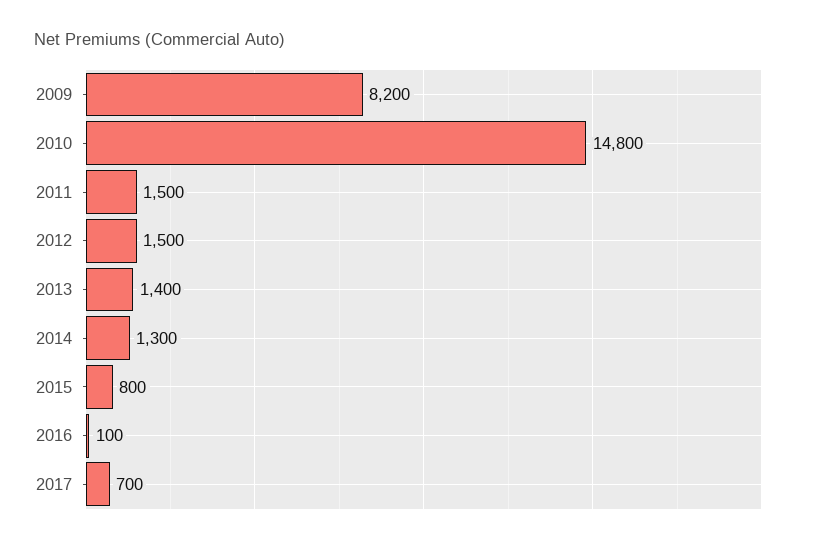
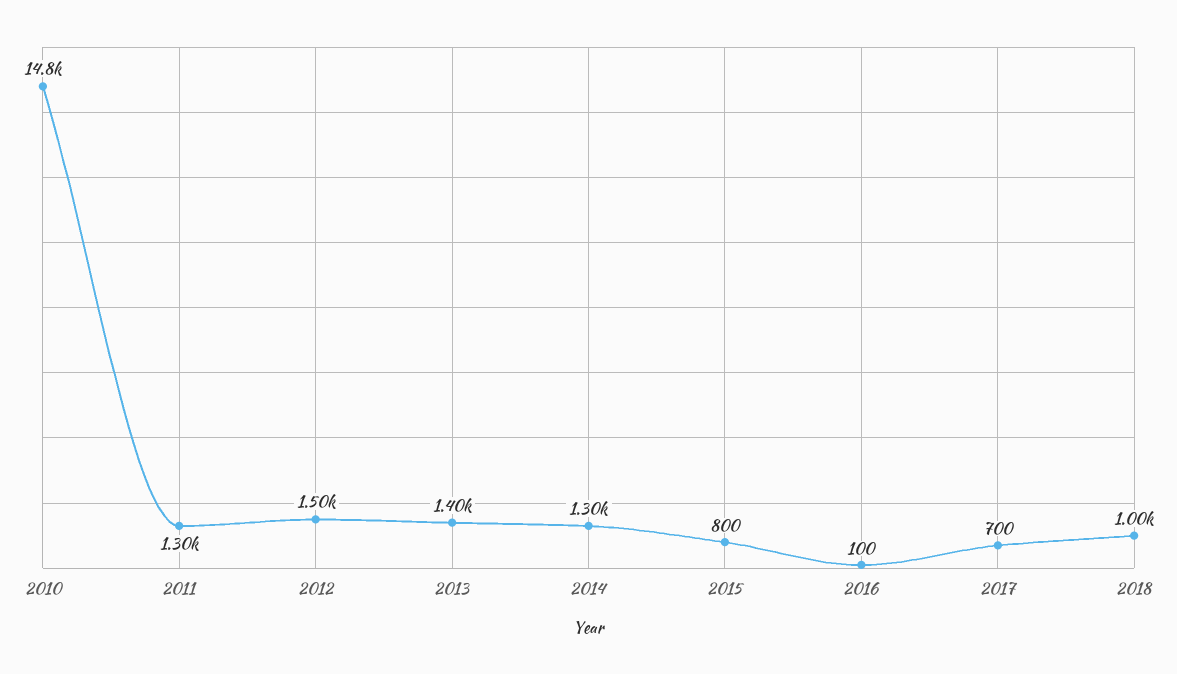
2009: 8200 -> none
2011: 1500 -> 1300
2018: none -> 1000

